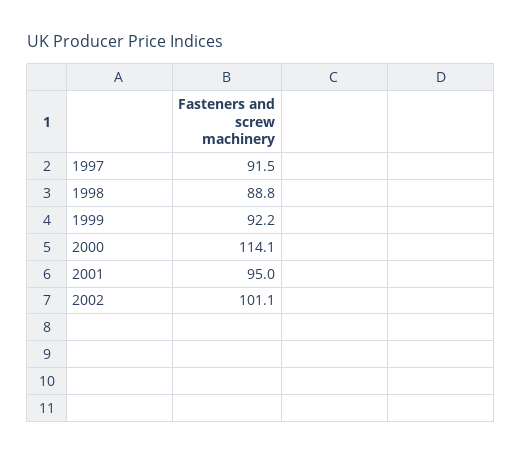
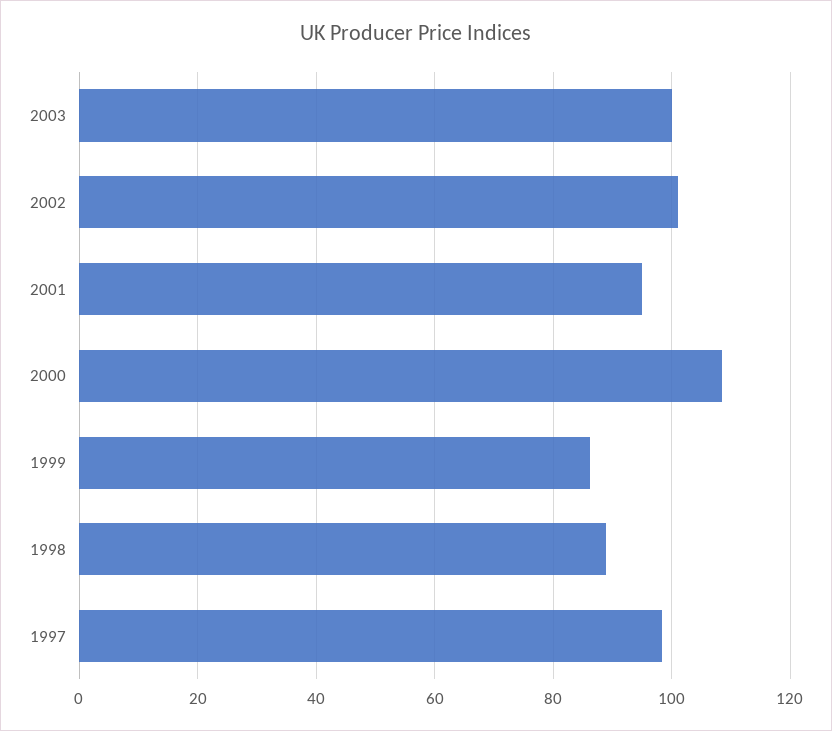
1997: 91.5 -> 98
1999: 92.2 -> 86
2000: 114.1 -> 108
2003: none -> 100

